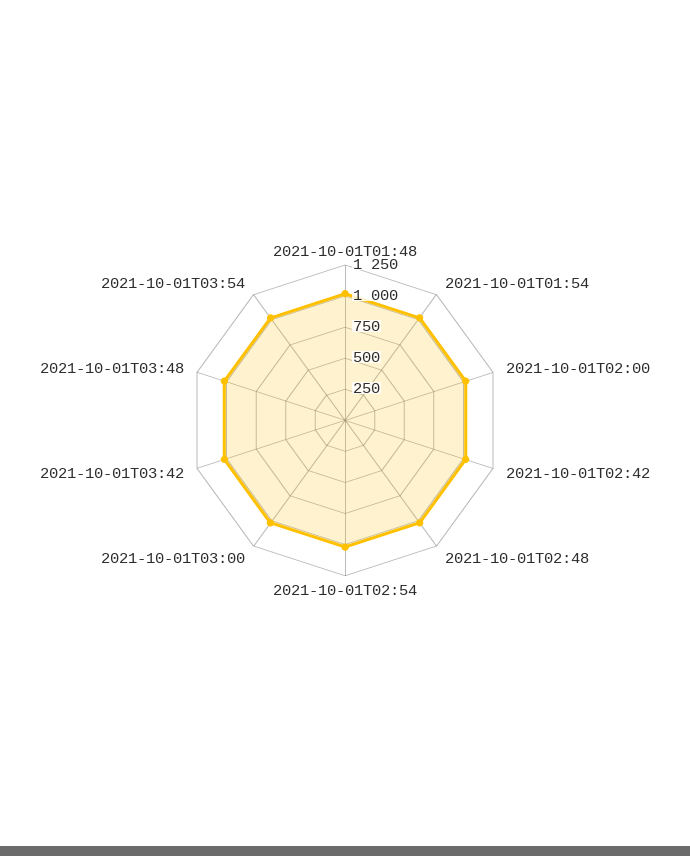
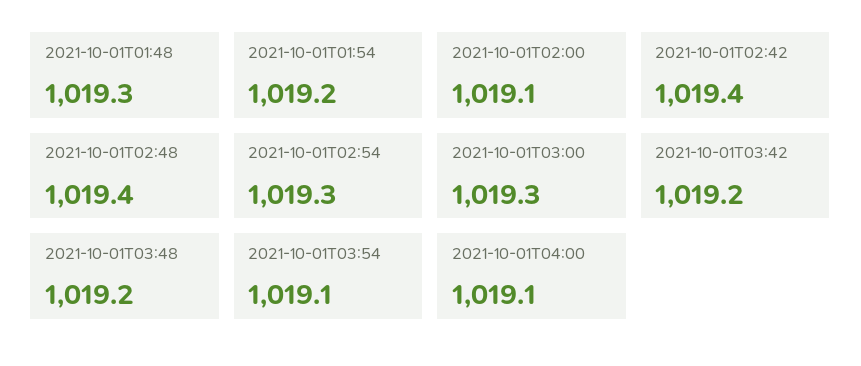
2021-10-01T04:00: none -> 1019.1

